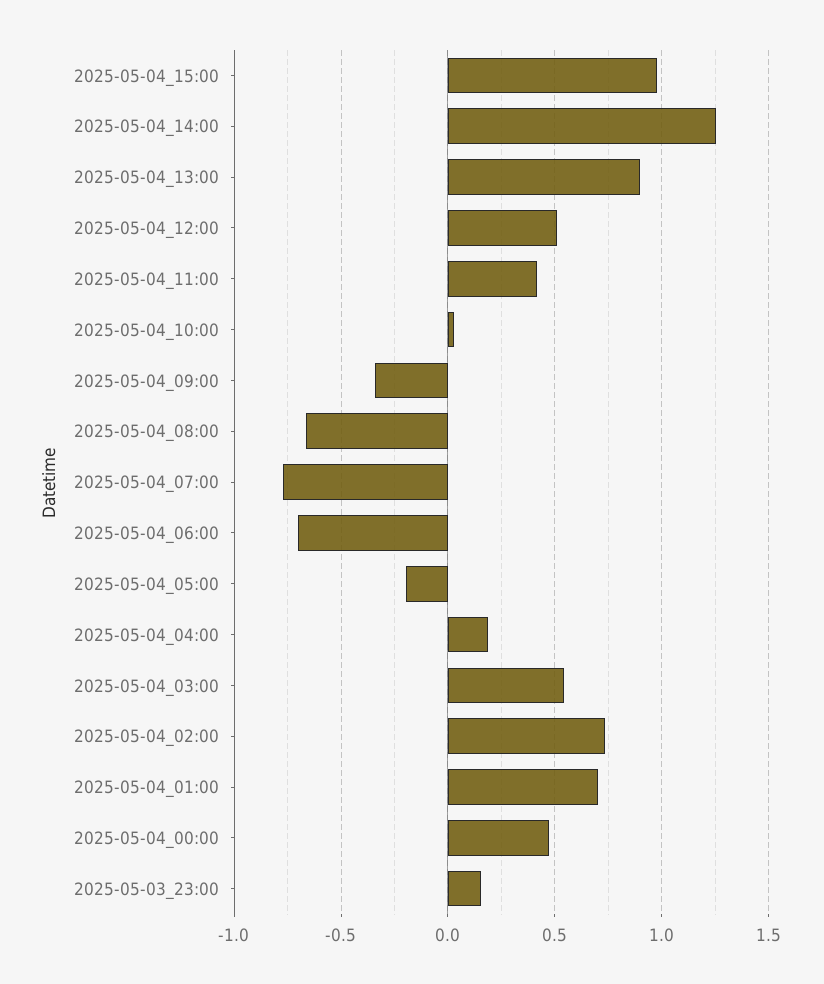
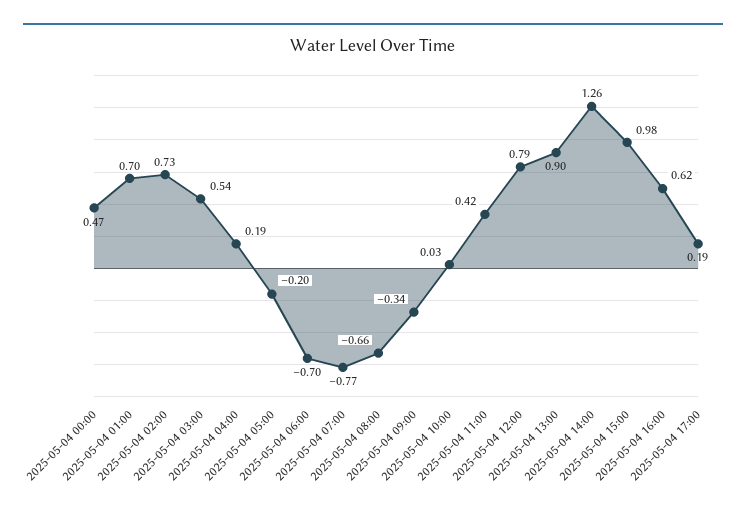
2025-05-04_12:00: 0.5 -> 0.79
2025-05-03_23:00: 0.15 -> none
2025-05-04 16:00: none -> 0.62
2025-05-04 17:00: none -> 0.19

